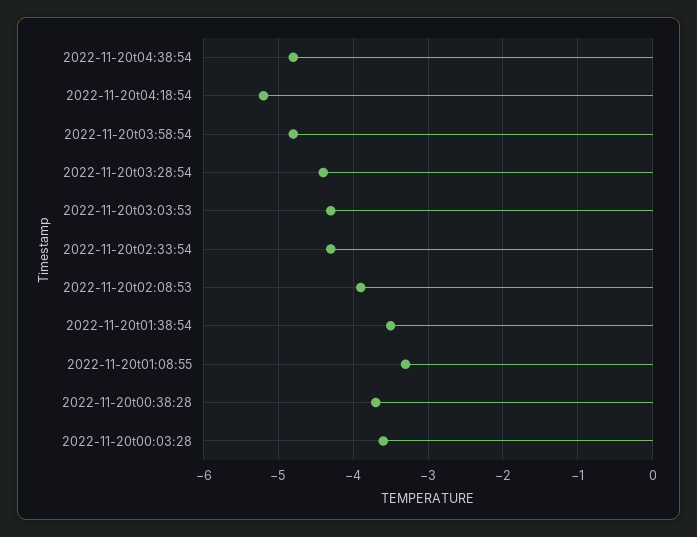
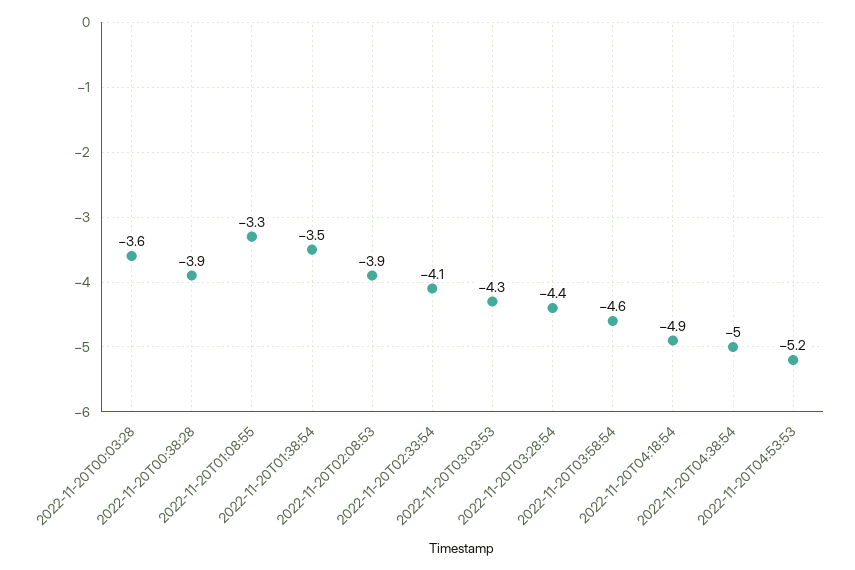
2022-11-20t04:38:54: -4.8 -> -5
2022-11-20t04:18:54: -5.2 -> -4.9
2022-11-20t03:58:54: -4.8 -> -4.6
2022-11-20t02:33:54: -4.3 -> -4.1
2022-11-20t00:38:28: -3.7 -> -3.9
2022-11-20T04:53:53: none -> -5.2

